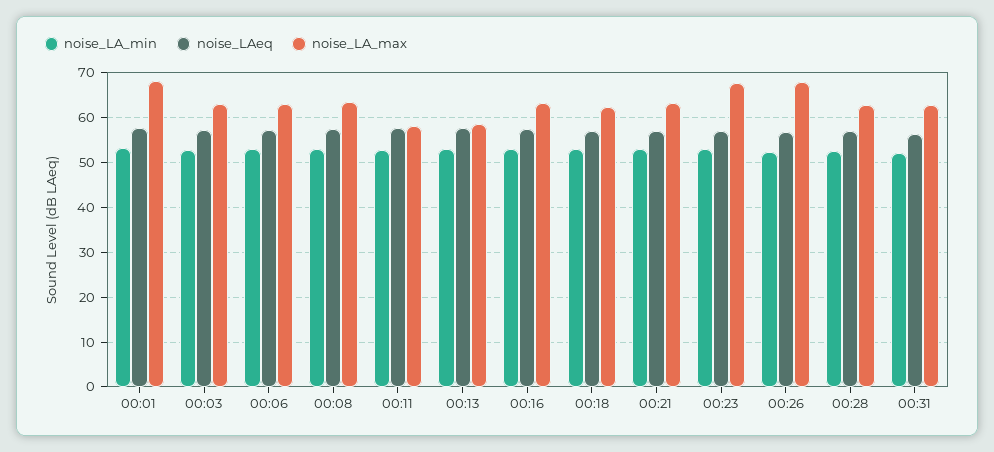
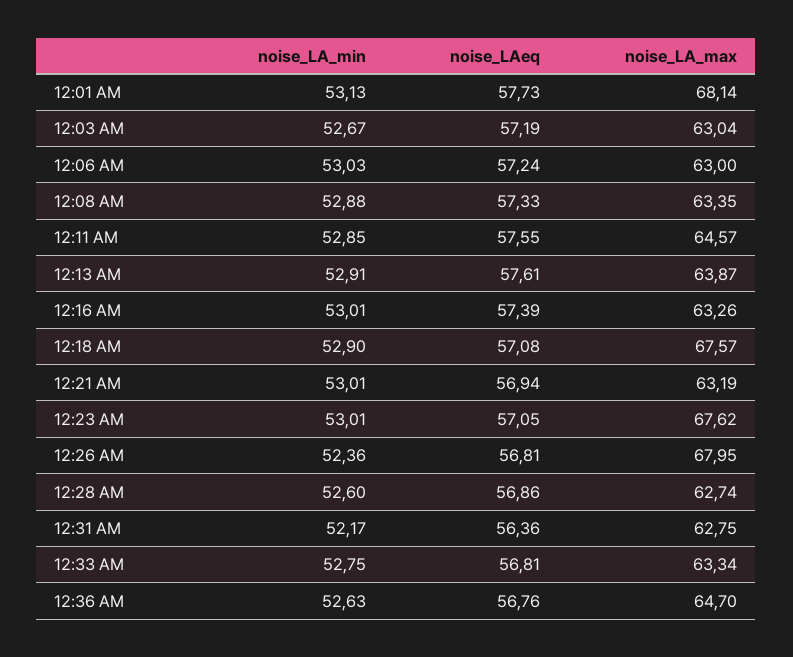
noise_LA_max, 00:11: 58 -> 64.57
noise_LA_max, 00:13: 58 -> 63.87
noise_LA_max, 00:18: 62 -> 67.57
noise_LA_min, 12:33 AM: none -> 52.75
noise_LAeq, 12:33 AM: none -> 56.81
noise_LA_max, 12:33 AM: none -> 63.34
noise_LA_min, 12:36 AM: none -> 52.63
noise_LAeq, 12:36 AM: none -> 56.76
noise_LA_max, 12:36 AM: none -> 64.7

